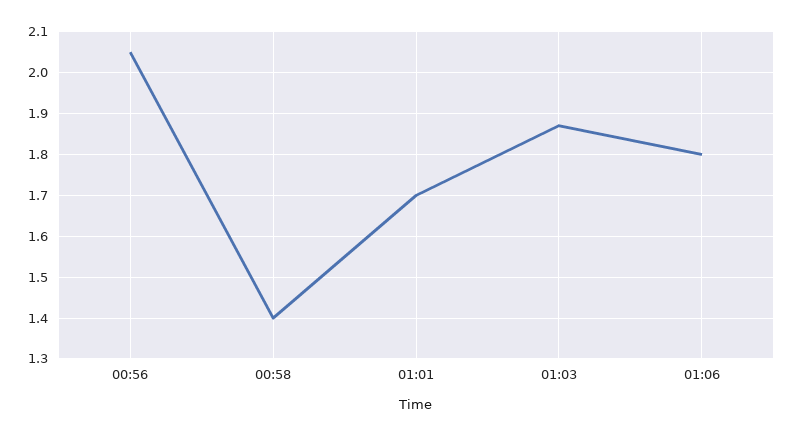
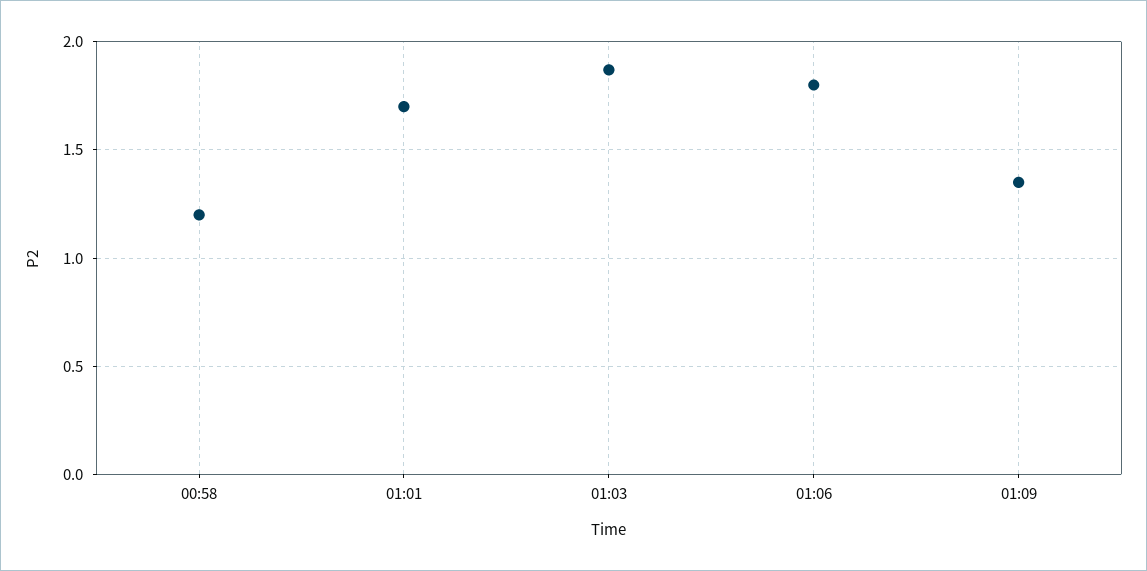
00:56: 2.05 -> none
00:58: 1.4 -> 1.2
01:09: none -> 1.35

